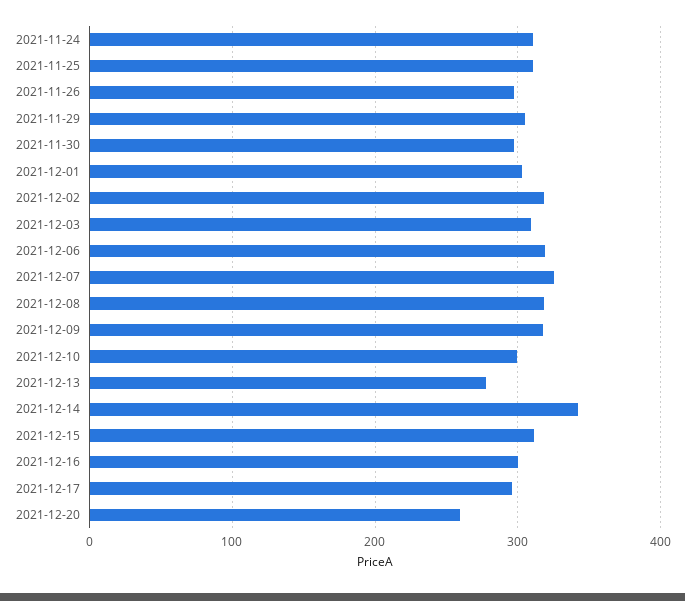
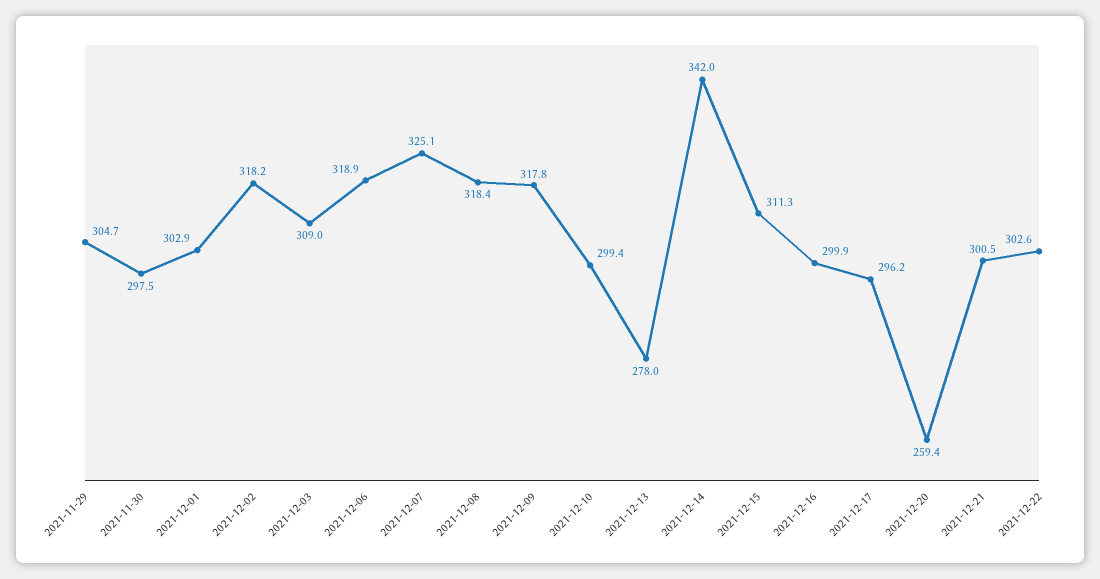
2021-11-24: 310 -> none
2021-11-25: 310 -> none
2021-11-26: 300 -> none
2021-12-21: none -> 300.5
2021-12-22: none -> 302.6

